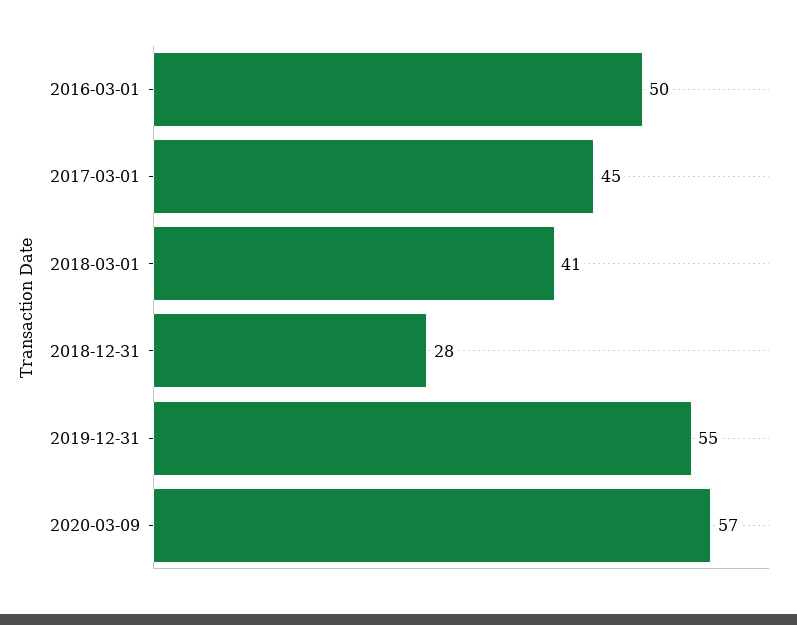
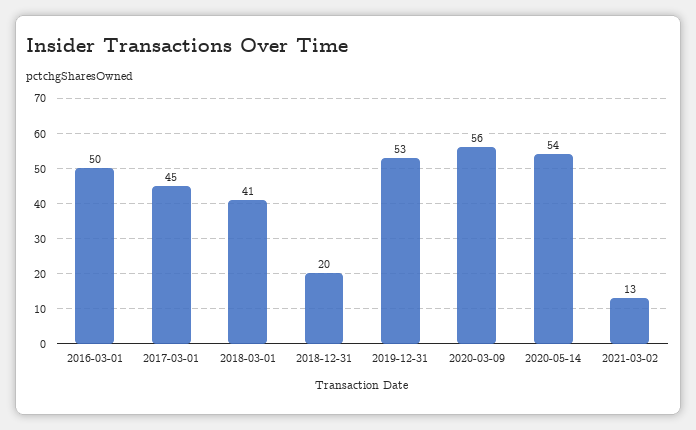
2018-12-31: 28 -> 20
2019-12-31: 55 -> 53
2020-03-09: 57 -> 56
2020-05-14: none -> 54
2021-03-02: none -> 13

